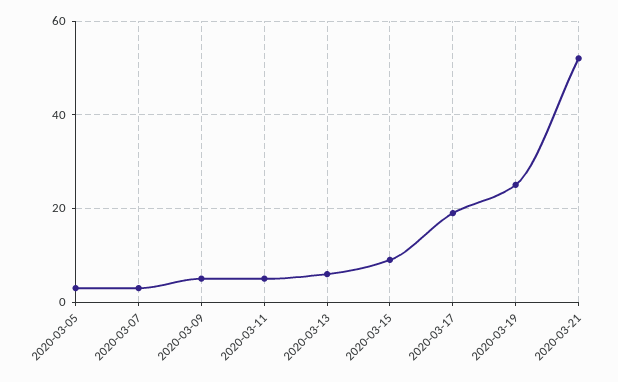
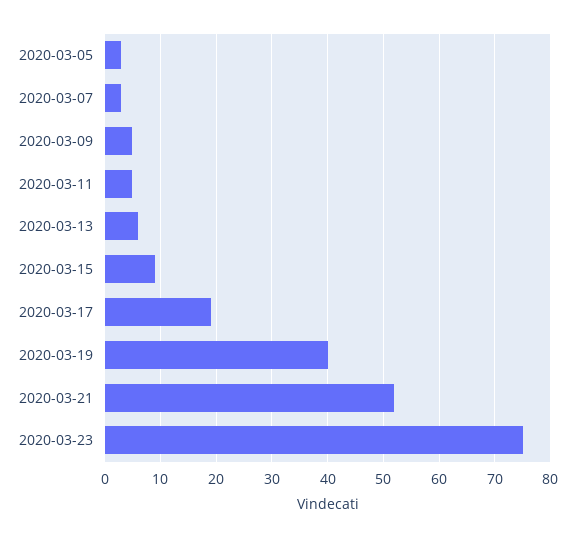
2020-03-19: 25 -> 40
2020-03-23: none -> 75

